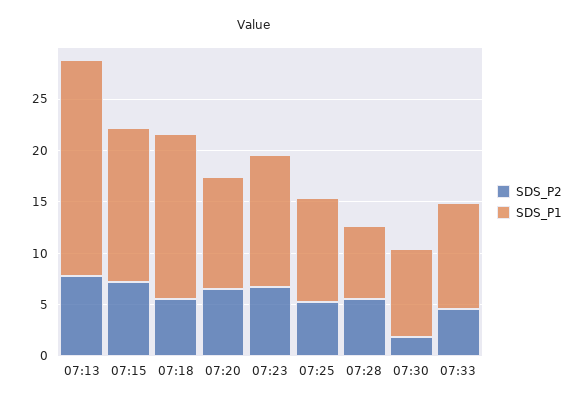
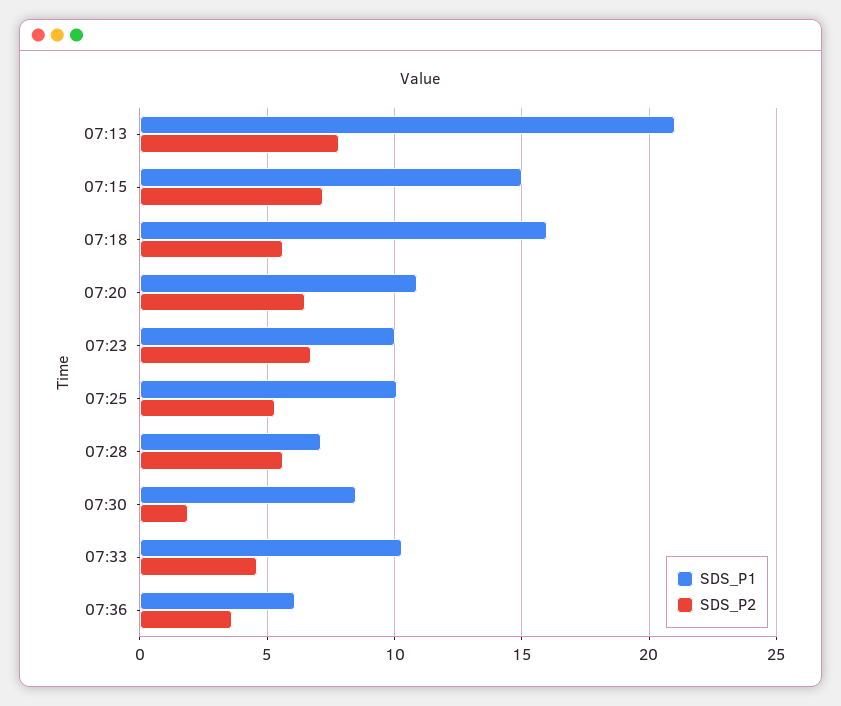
SDS_P1, 07:23: 13 -> 10
SDS_P1, 07:36: none -> 6
SDS_P2, 07:36: none -> 3.5

